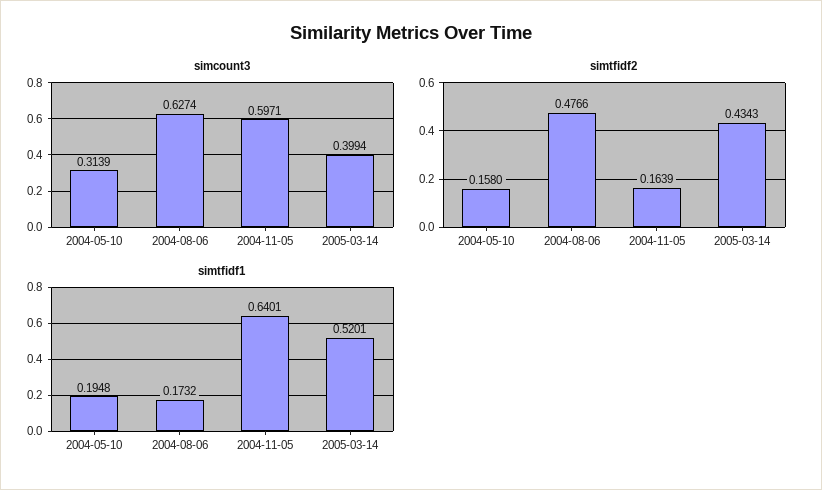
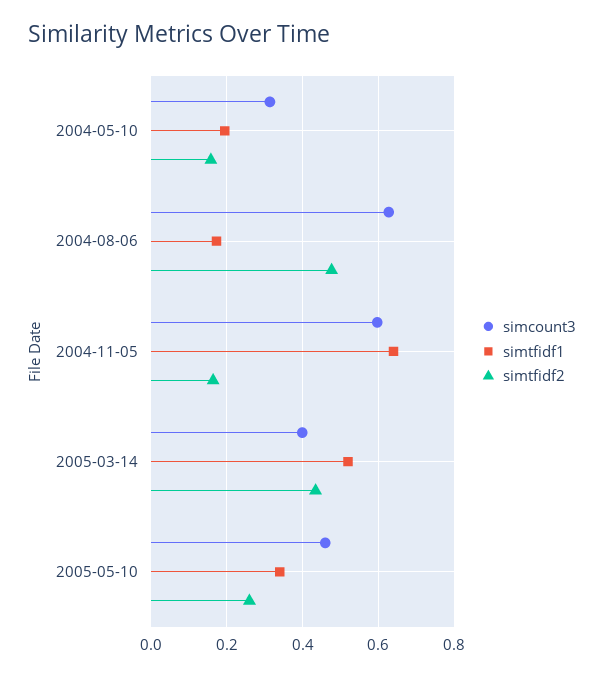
simcount3, 2005-05-10: none -> 0.46
simtfidf1, 2005-05-10: none -> 0.34
simtfidf2, 2005-05-10: none -> 0.26

